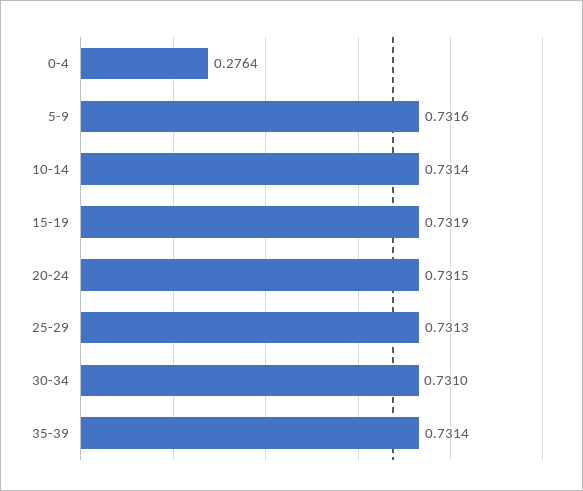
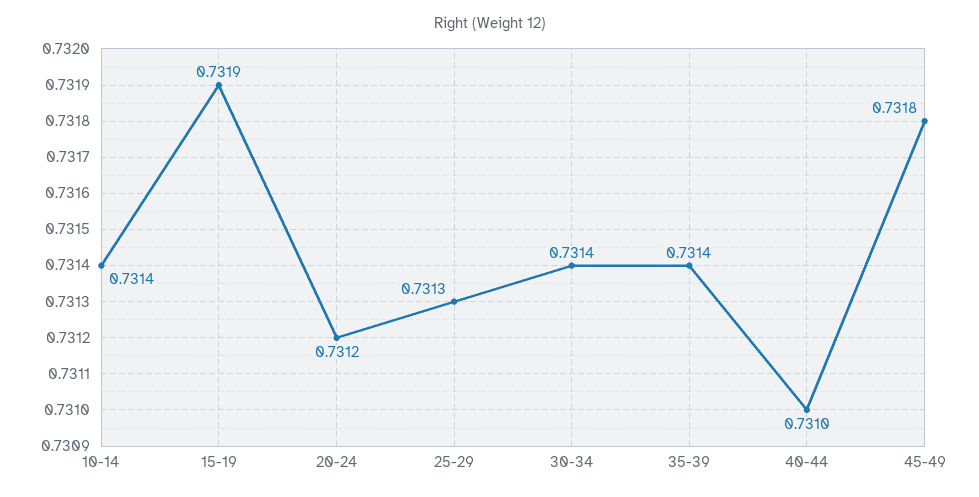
0-4: 0.2764 -> none
5-9: 0.7316 -> none
20-24: 0.7315 -> 0.7312
30-34: 0.731 -> 0.7314
40-44: none -> 0.731
45-49: none -> 0.7318

